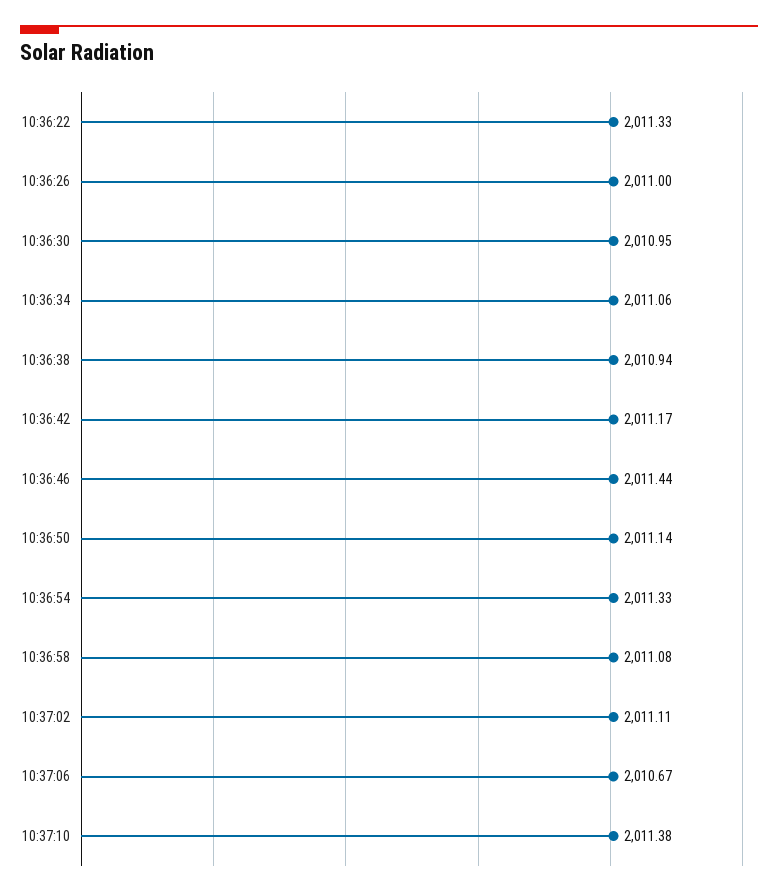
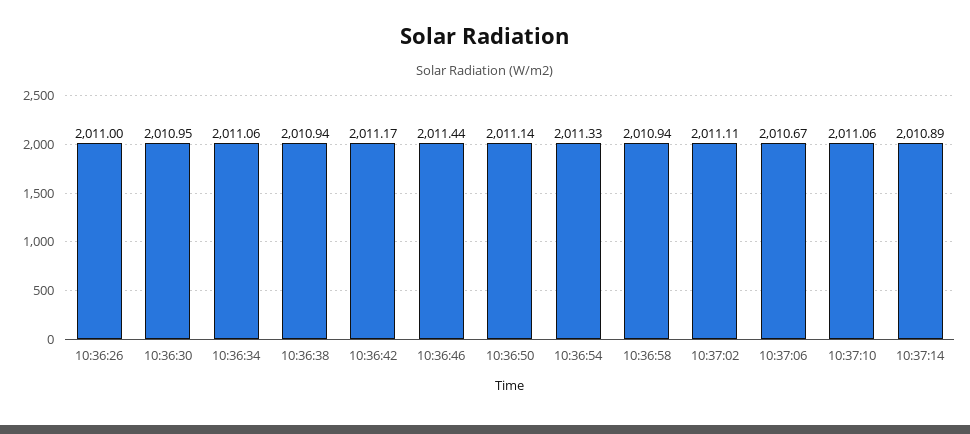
10:36:22: 2011.33 -> none
10:36:58: 2011.08 -> 2010.94
10:37:10: 2011.38 -> 2011.06
10:37:14: none -> 2010.89

